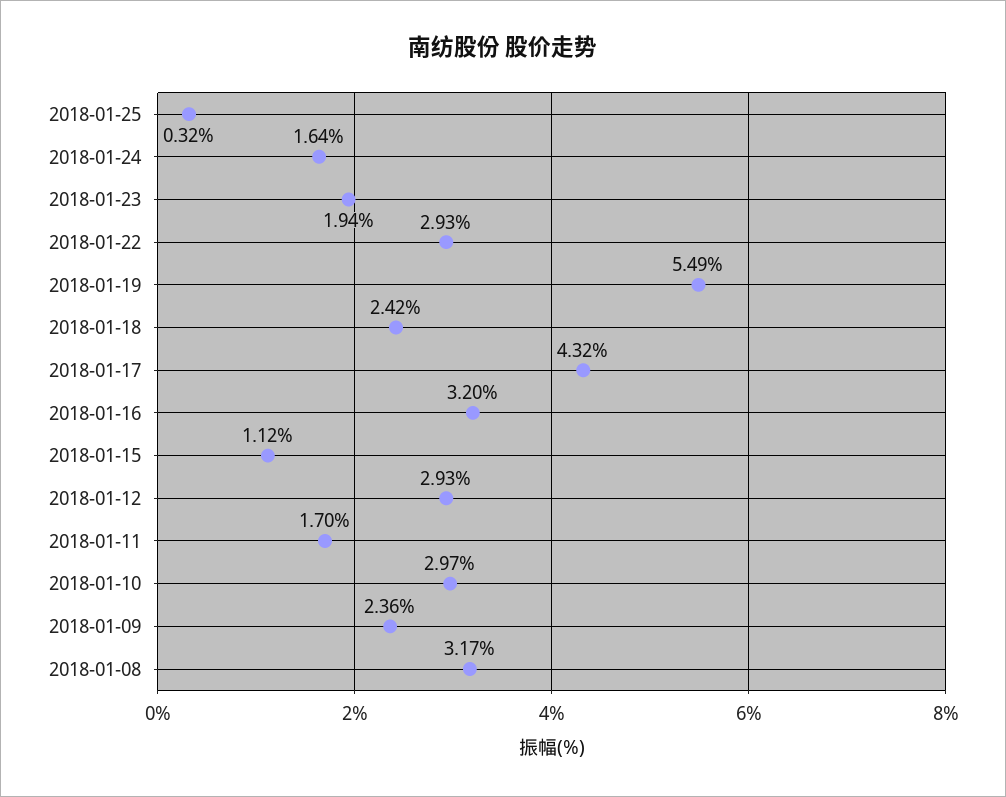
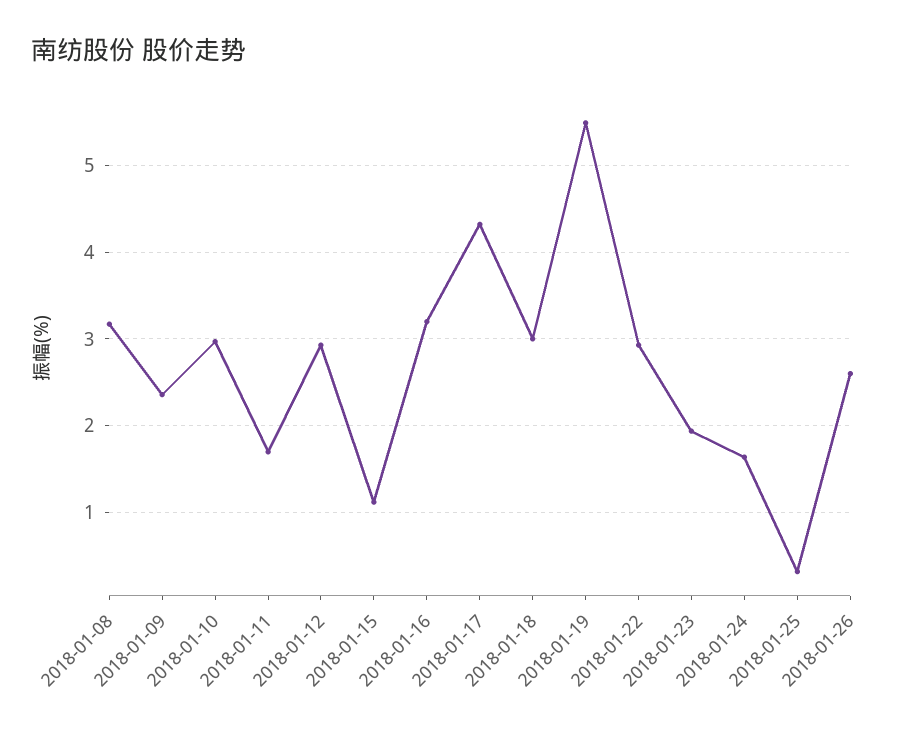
2018-01-18: 2.42 -> 3
2018-01-26: none -> 2.6

